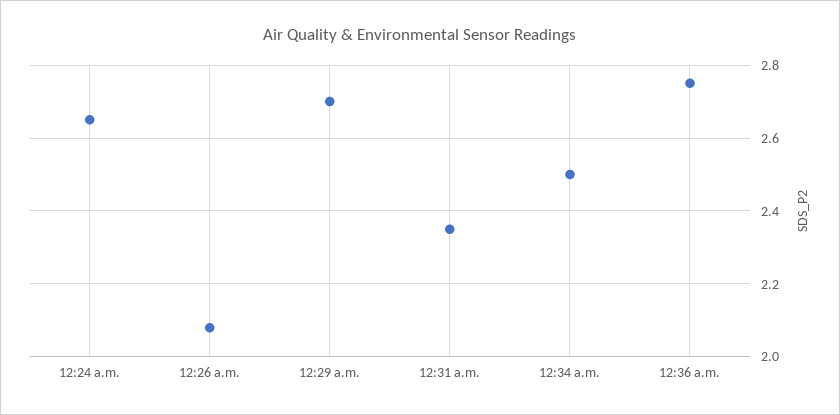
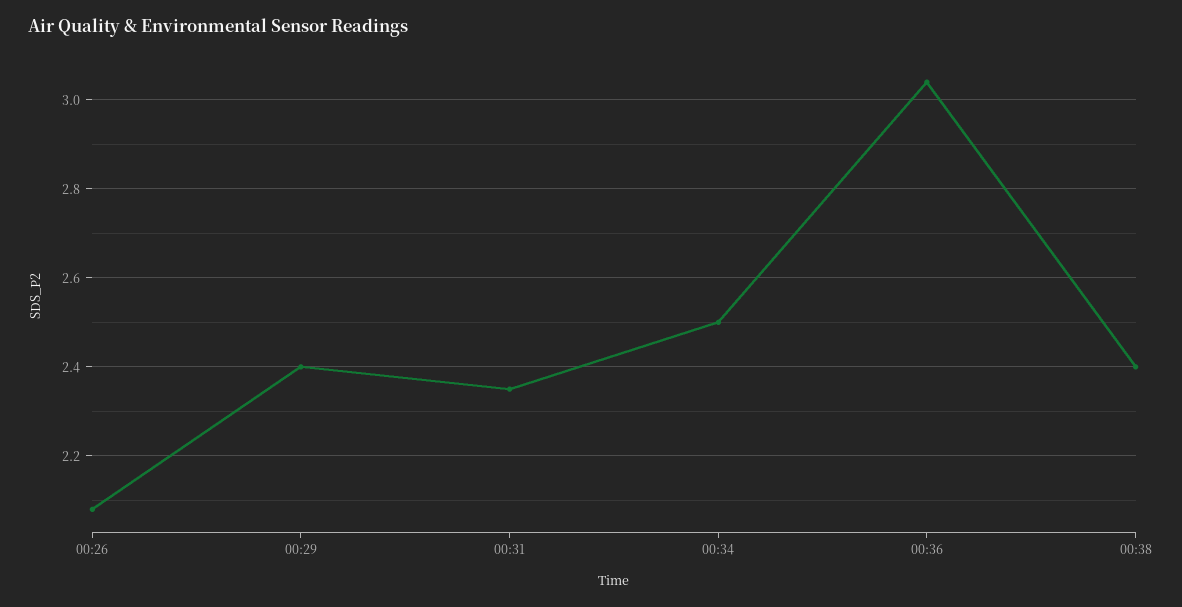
12:24 a.m.: 2.65 -> none
12:29 a.m.: 2.7 -> 2.4
12:36 a.m.: 2.75 -> 3.05
00:38: none -> 2.4

